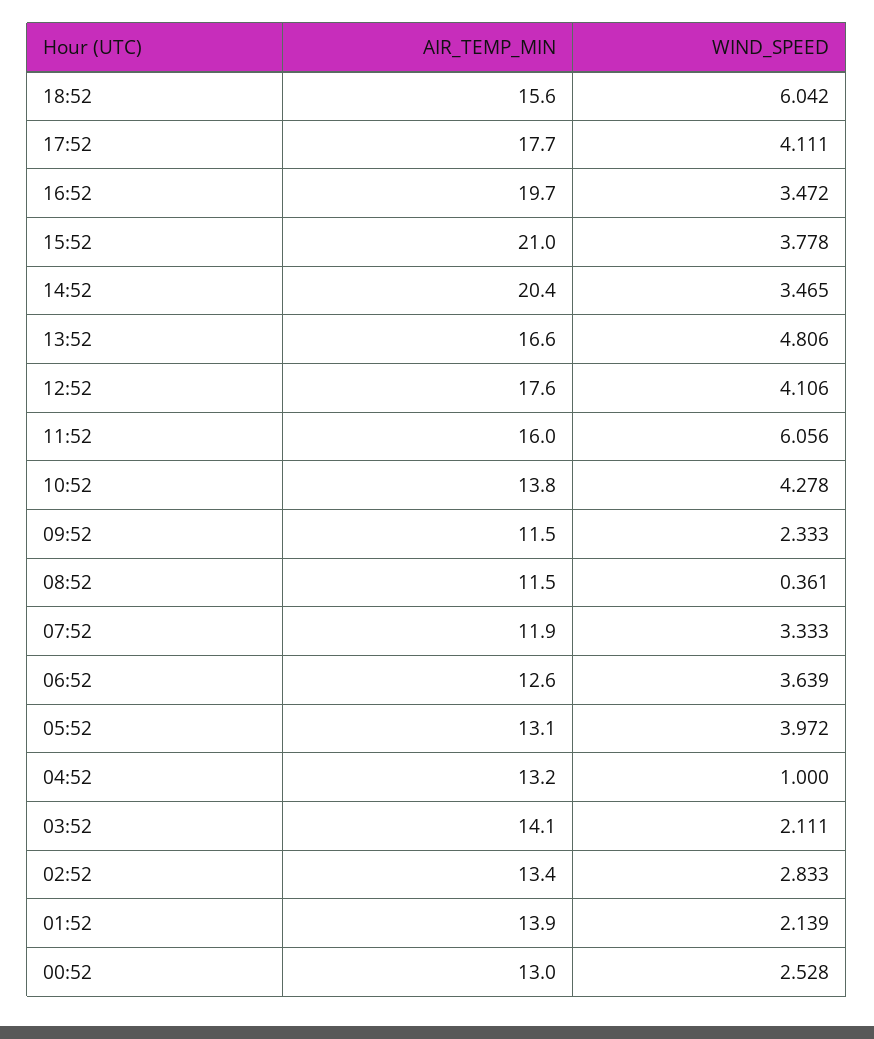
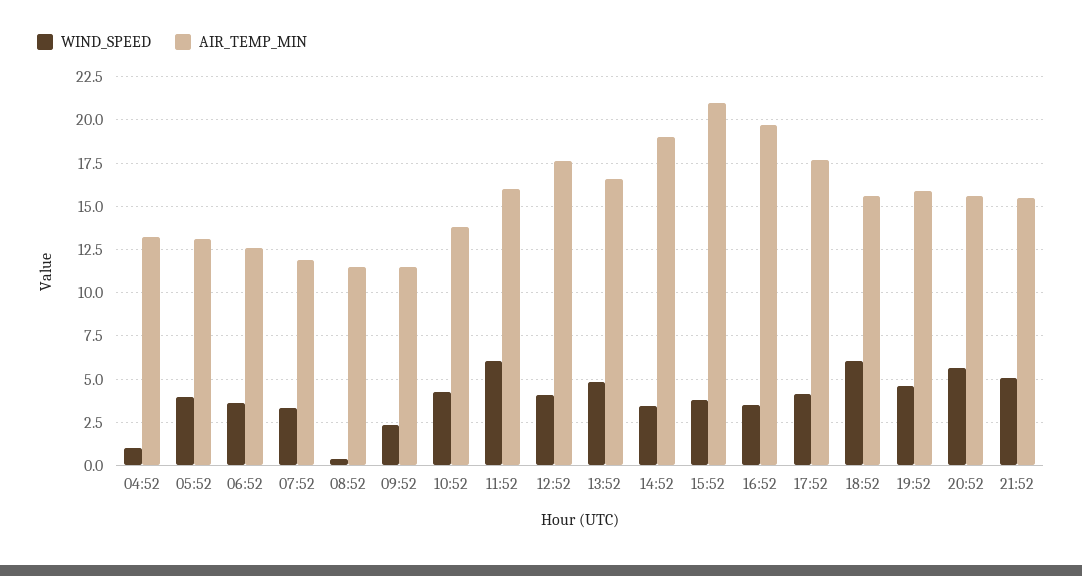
AIR_TEMP_MIN, 14:52: 20.4 -> 19
AIR_TEMP_MIN, 03:52: 14.1 -> none
WIND_SPEED, 03:52: 2.111 -> none
AIR_TEMP_MIN, 02:52: 13.4 -> none
WIND_SPEED, 02:52: 2.833 -> none
AIR_TEMP_MIN, 01:52: 13.9 -> none
WIND_SPEED, 01:52: 2.139 -> none
AIR_TEMP_MIN, 00:52: 13 -> none
WIND_SPEED, 00:52: 2.528 -> none
WIND_SPEED, 19:52: none -> 4.5
AIR_TEMP_MIN, 19:52: none -> 16
WIND_SPEED, 20:52: none -> 5.5
AIR_TEMP_MIN, 20:52: none -> 15.5
WIND_SPEED, 21:52: none -> 5
AIR_TEMP_MIN, 21:52: none -> 15.5

